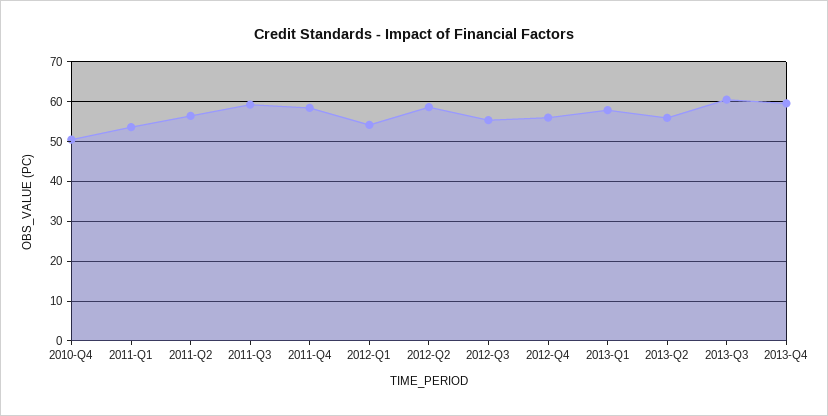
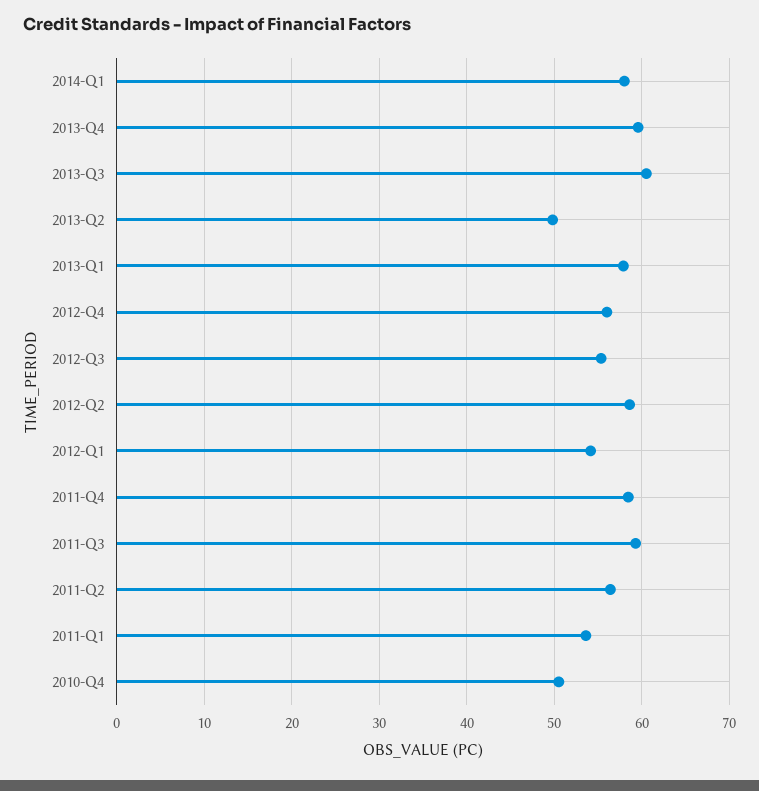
2013-Q2: 56 -> 50
2014-Q1: none -> 58

